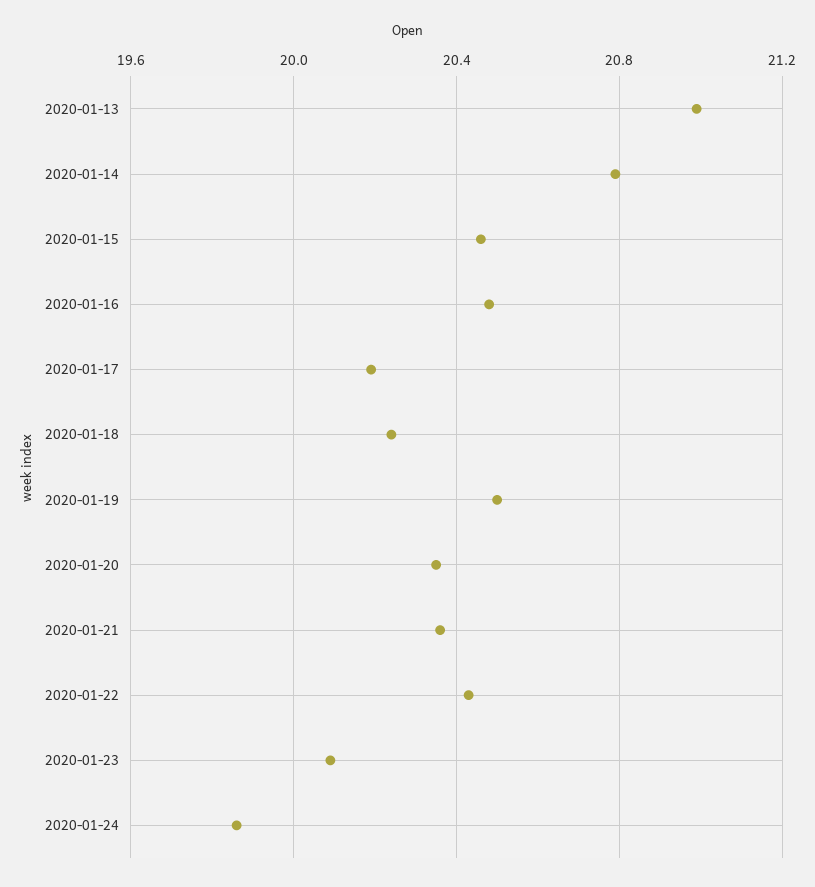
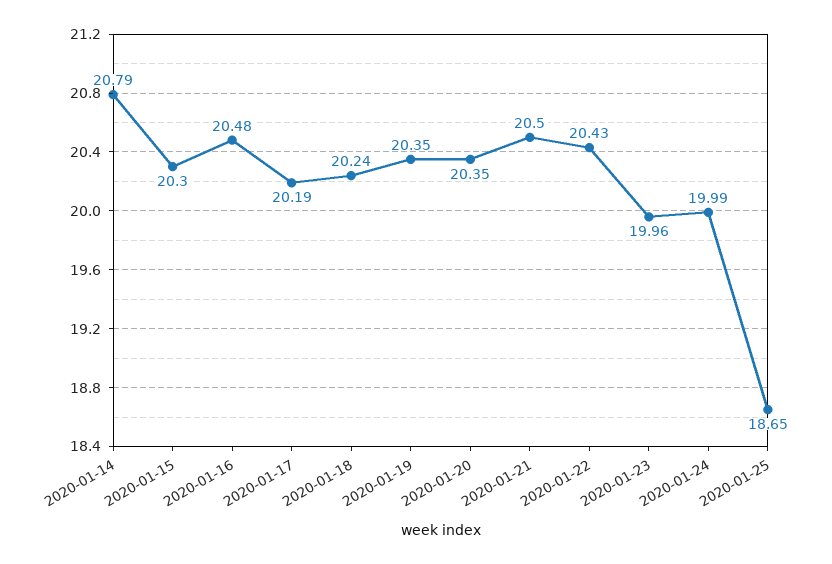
2020-01-13: 21 -> none
2020-01-15: 20.45 -> 20.3
2020-01-19: 20.5 -> 20.35
2020-01-21: 20.35 -> 20.5
2020-01-23: 20.1 -> 19.96
2020-01-24: 19.85 -> 19.99
2020-01-25: none -> 18.65

